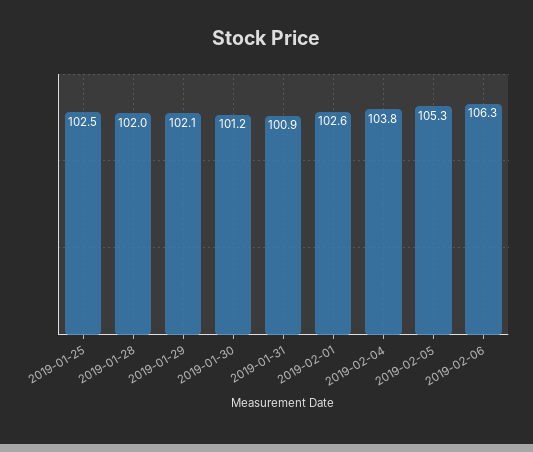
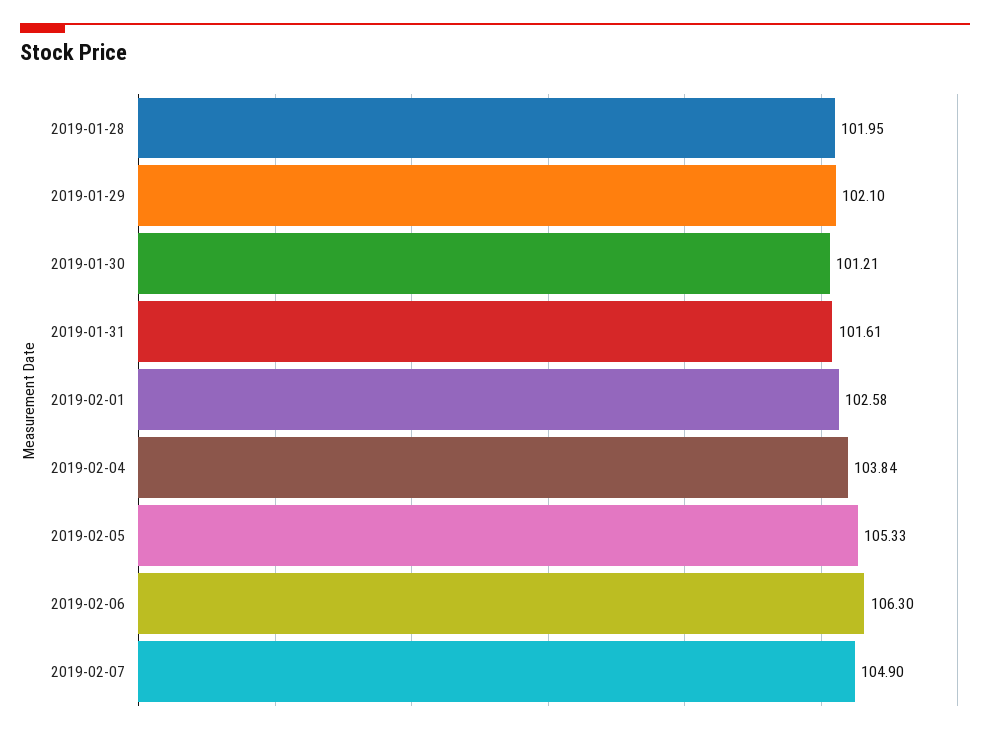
2019-01-25: 102.5 -> none
2019-01-31: 100.9 -> 101.61
2019-02-07: none -> 104.9

